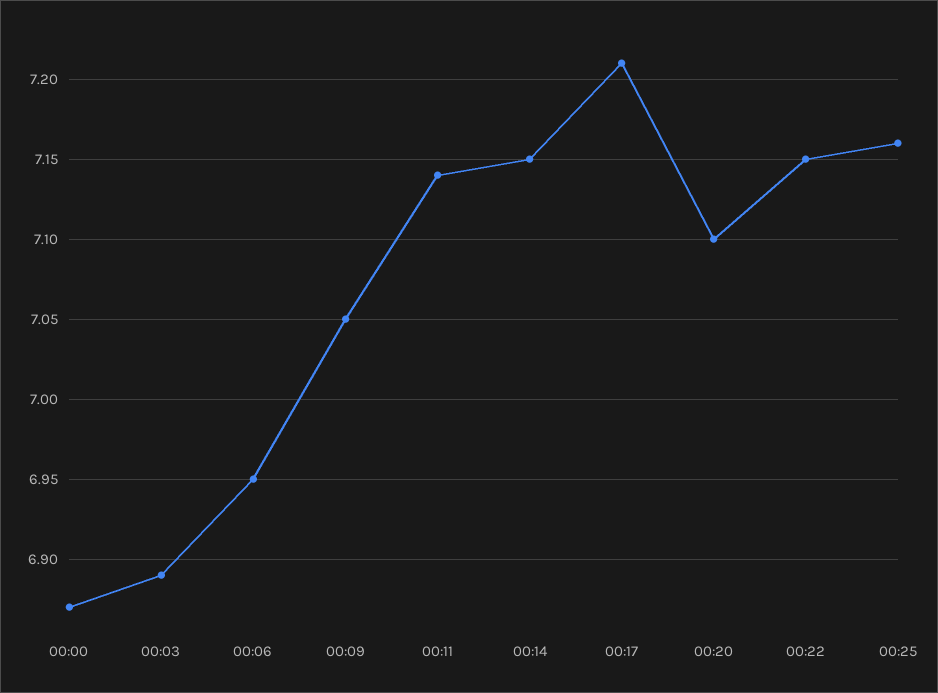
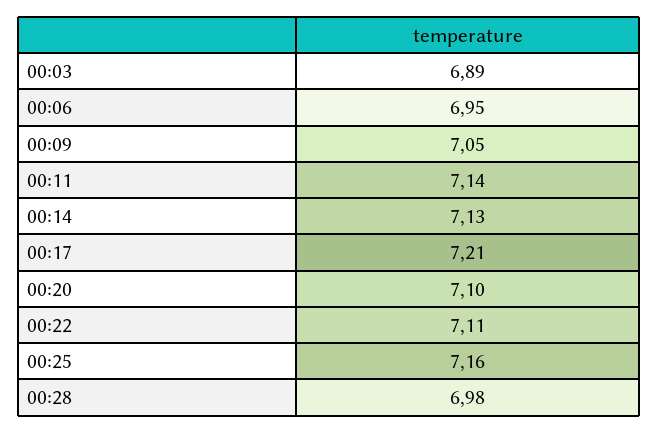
00:00: 6.87 -> none
00:14: 7.15 -> 7.13
00:22: 7.15 -> 7.11
00:28: none -> 6.98

